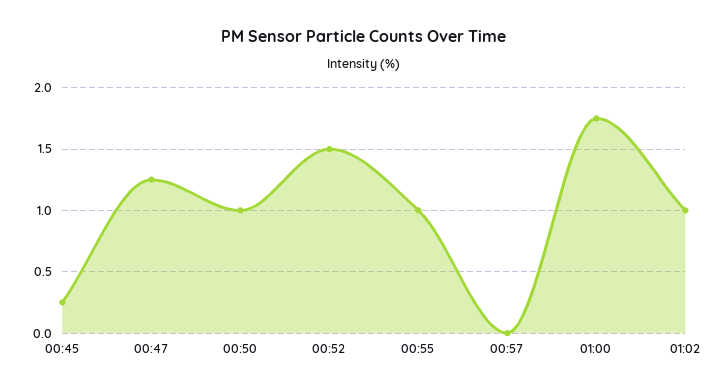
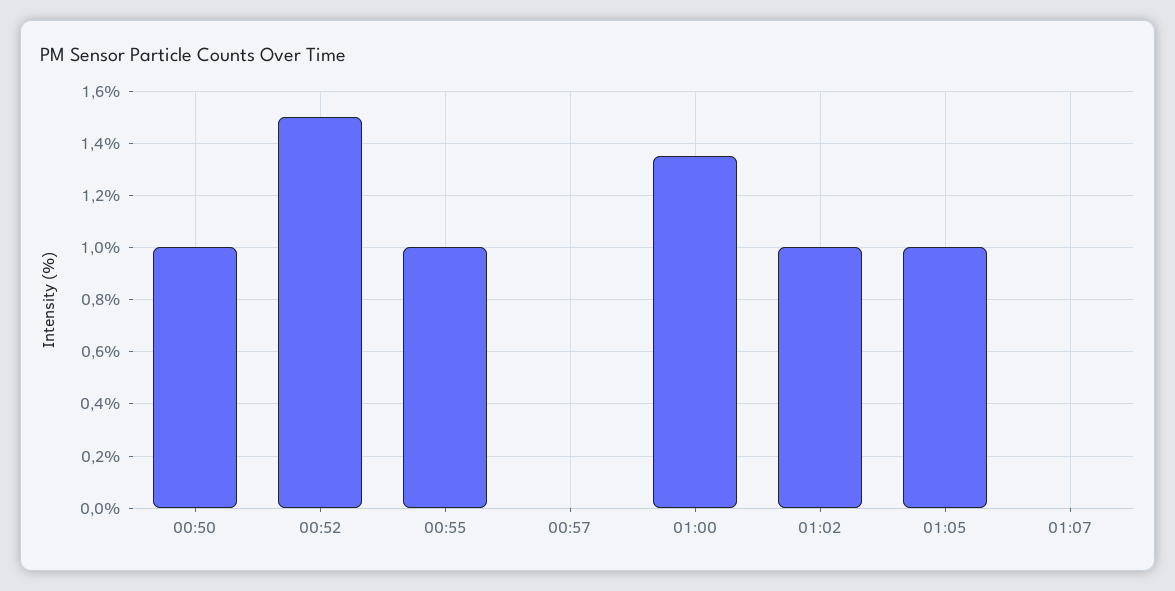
00:45: 0.25 -> none
00:47: 1.25 -> none
01:00: 1.75 -> 1.35
01:05: none -> 1
01:07: none -> 0

